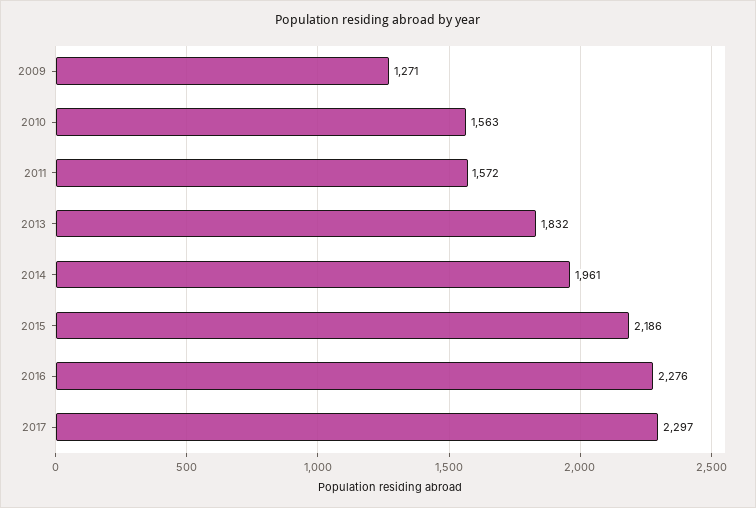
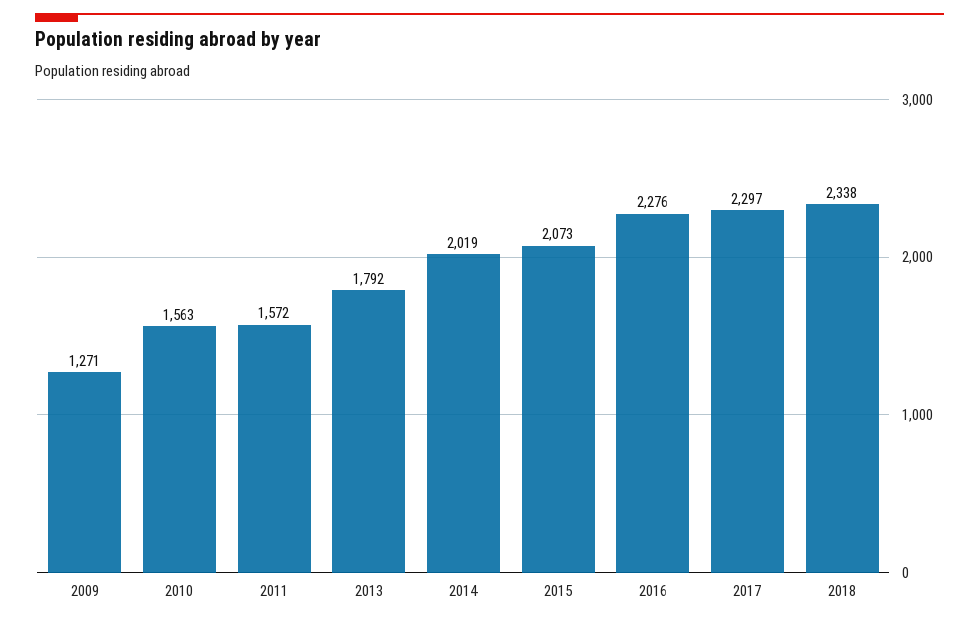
2013: 1832 -> 1792
2014: 1961 -> 2019
2015: 2186 -> 2073
2018: none -> 2338

